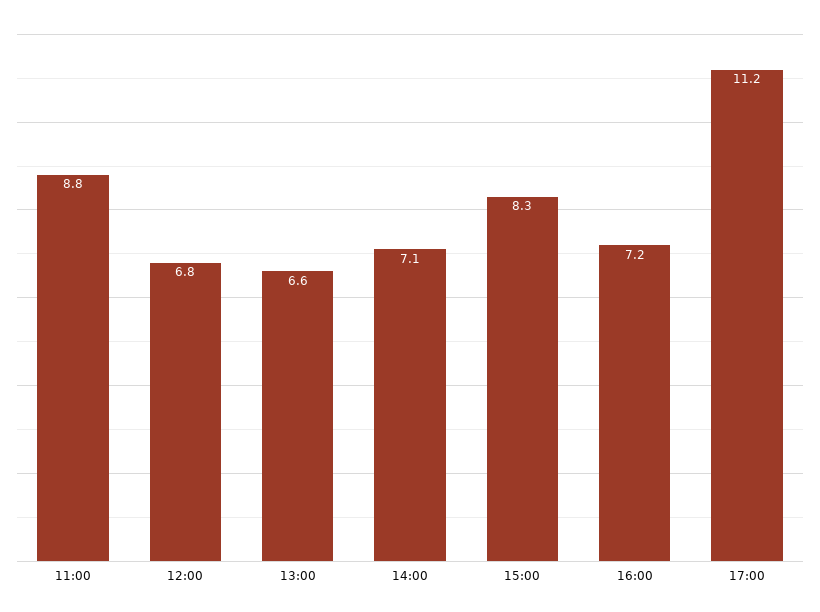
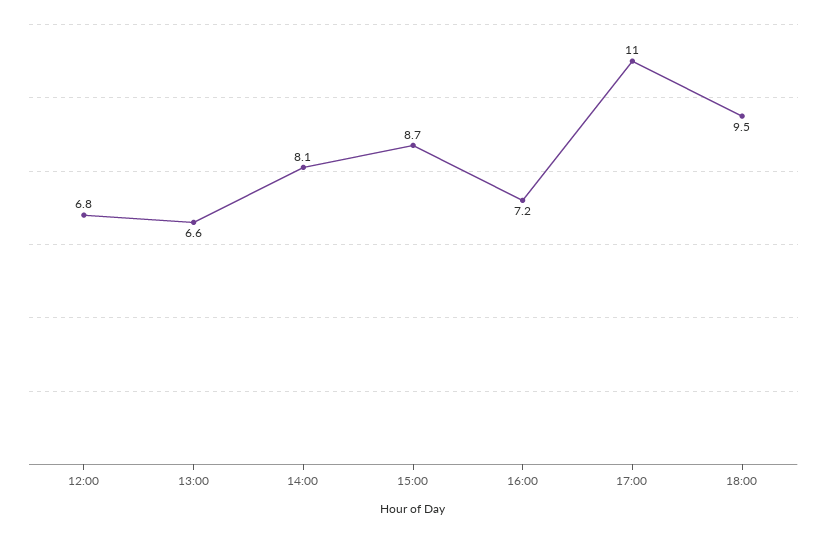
11:00: 8.8 -> none
14:00: 7.1 -> 8.1
15:00: 8.3 -> 8.7
17:00: 11.2 -> 11
18:00: none -> 9.5

